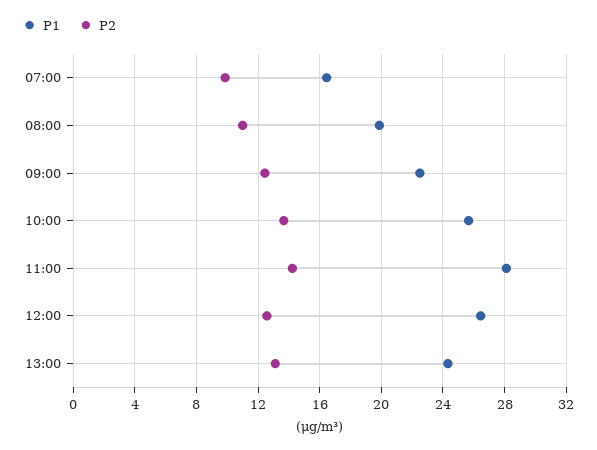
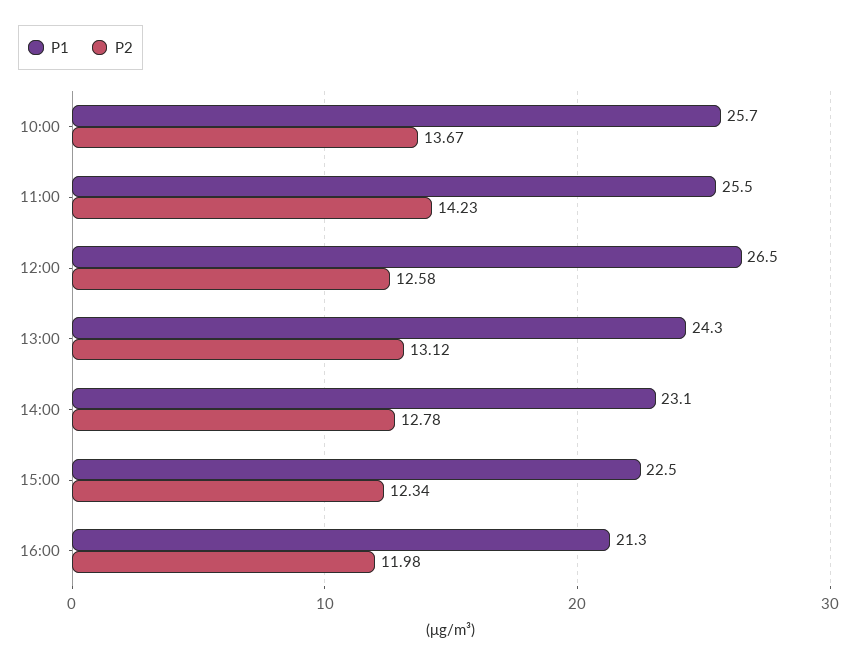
P1, 07:00: 16.5 -> none
P2, 07:00: 10 -> none
P1, 08:00: 20 -> none
P2, 08:00: 11 -> none
P1, 09:00: 22.5 -> none
P2, 09:00: 12.5 -> none
P1, 11:00: 28 -> 25.5
P1, 14:00: none -> 23.1
P2, 14:00: none -> 12.78
P1, 15:00: none -> 22.5
P2, 15:00: none -> 12.34
P1, 16:00: none -> 21.3
P2, 16:00: none -> 11.98

